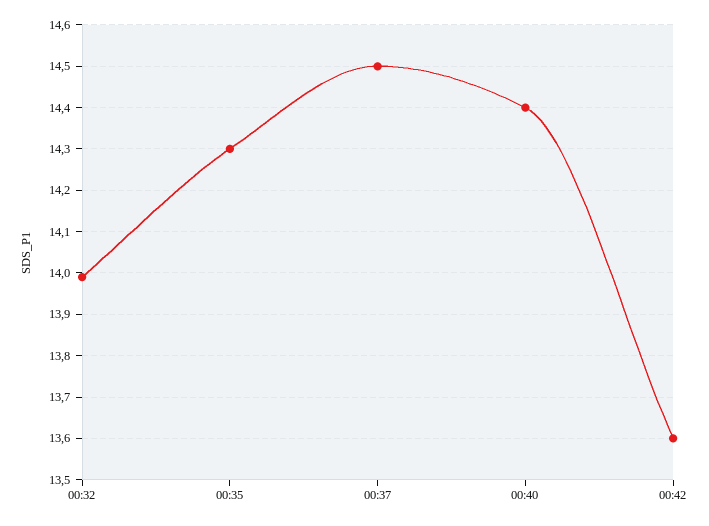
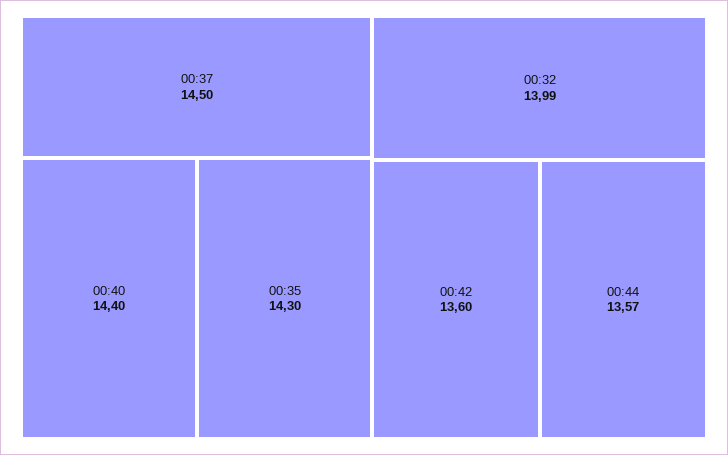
00:44: none -> 13.57

